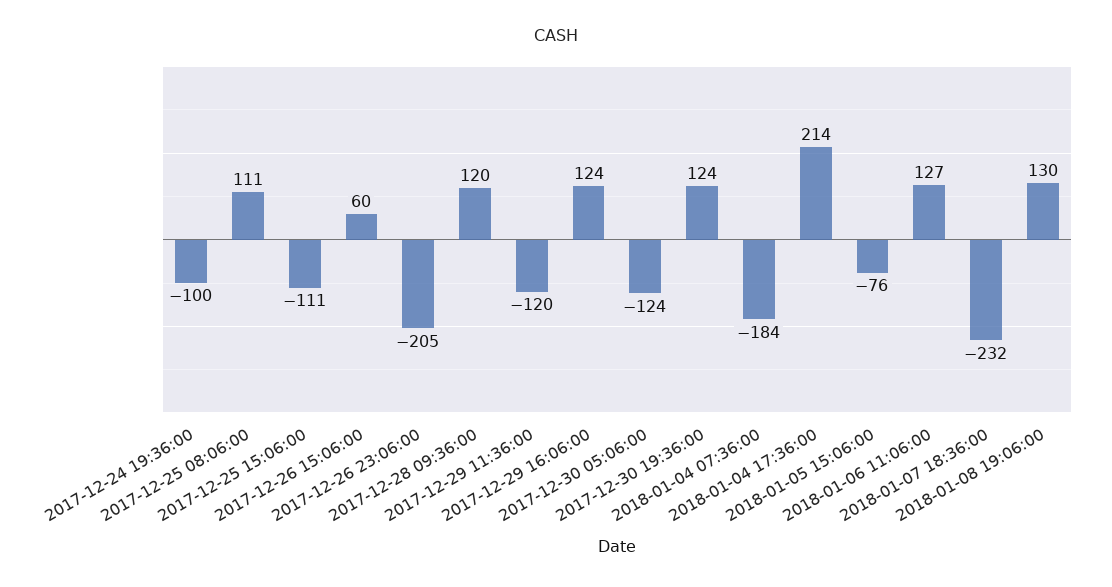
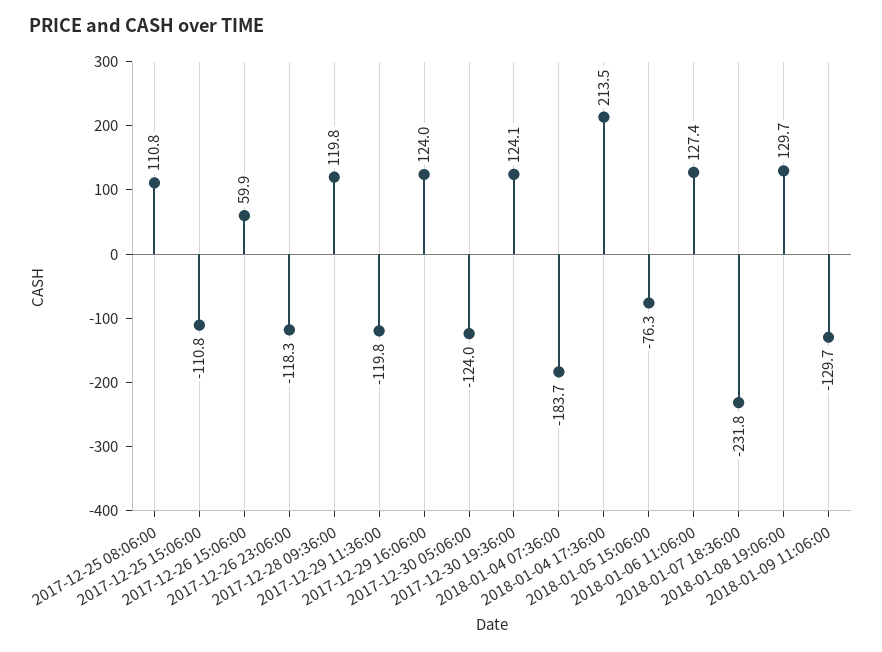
2017-12-24 19:36:00: -100 -> none
2017-12-26 23:06:00: -205 -> -118.3
2018-01-09 11:06:00: none -> -129.7

